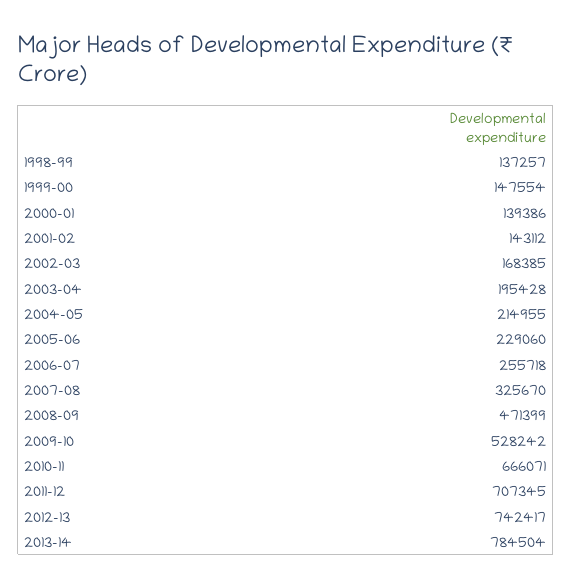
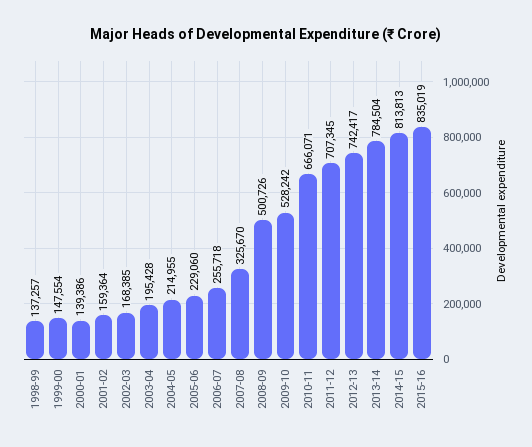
2001-02: 143112 -> 159364
2008-09: 471399 -> 500726
2014-15: none -> 813813
2015-16: none -> 835019

